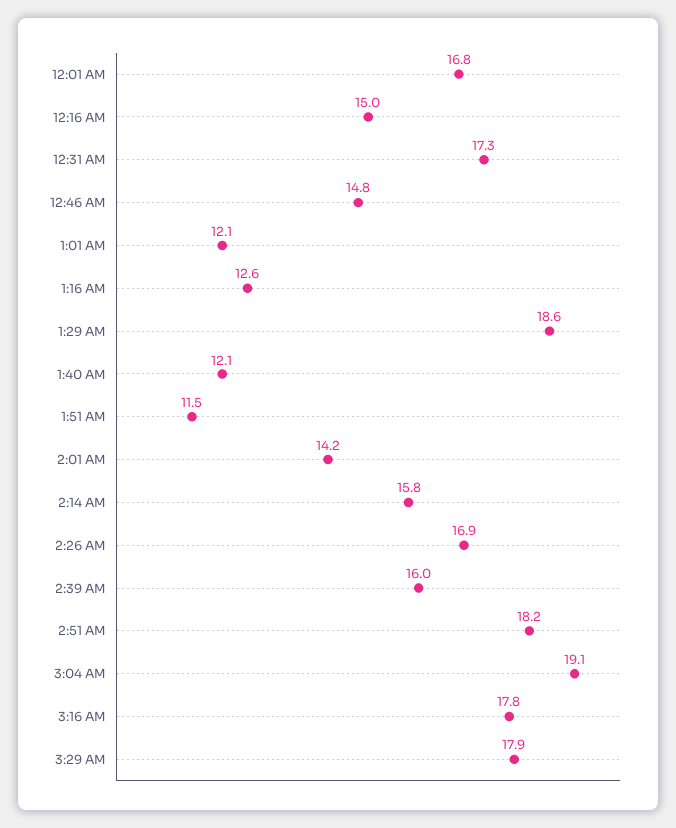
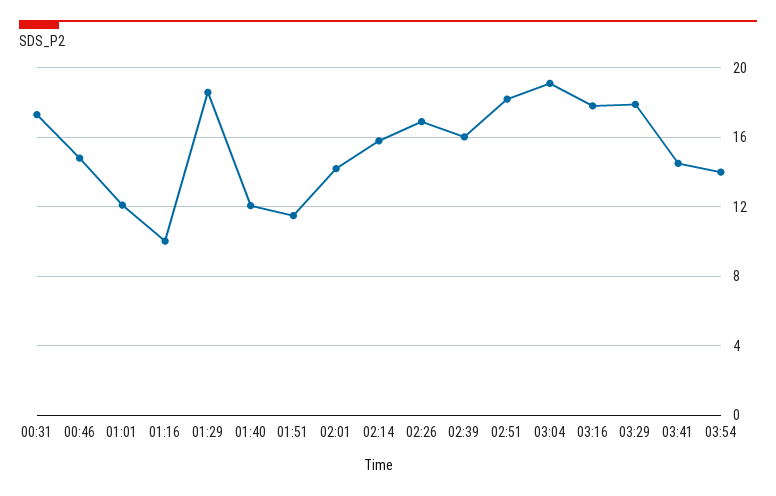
12:01 AM: 16.8 -> none
12:16 AM: 15 -> none
1:16 AM: 12.6 -> 10
03:41: none -> 14.5
03:54: none -> 14

